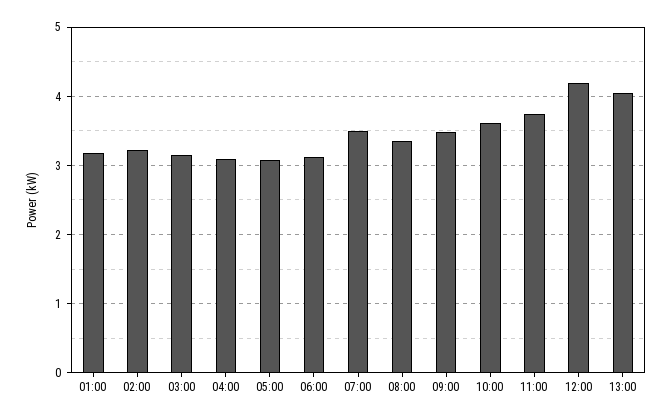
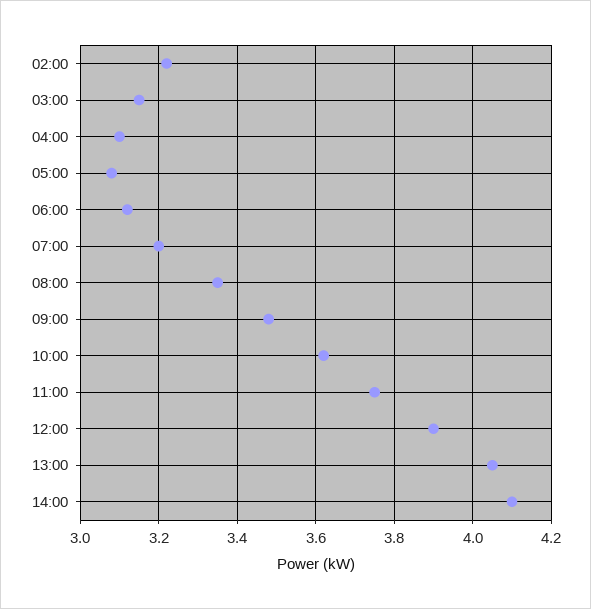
01:00: 3.2 -> none
07:00: 3.5 -> 3.2
12:00: 4.2 -> 3.9
14:00: none -> 4.1

